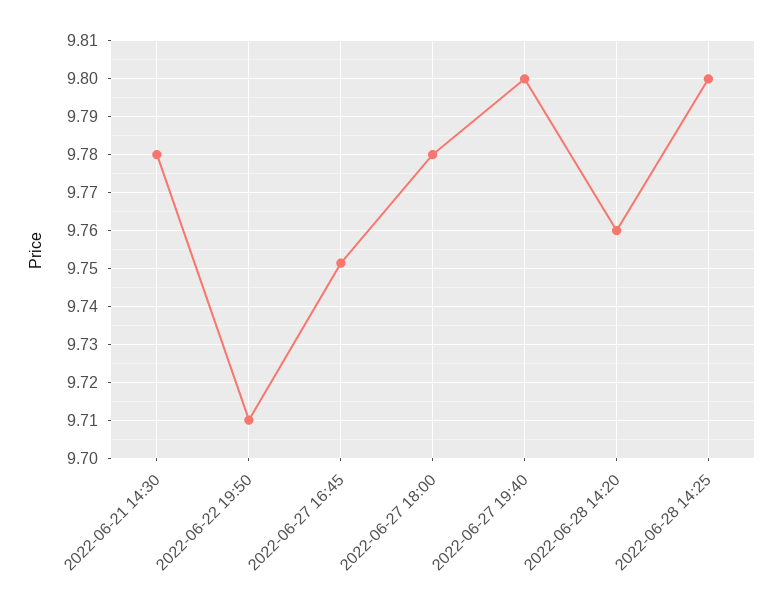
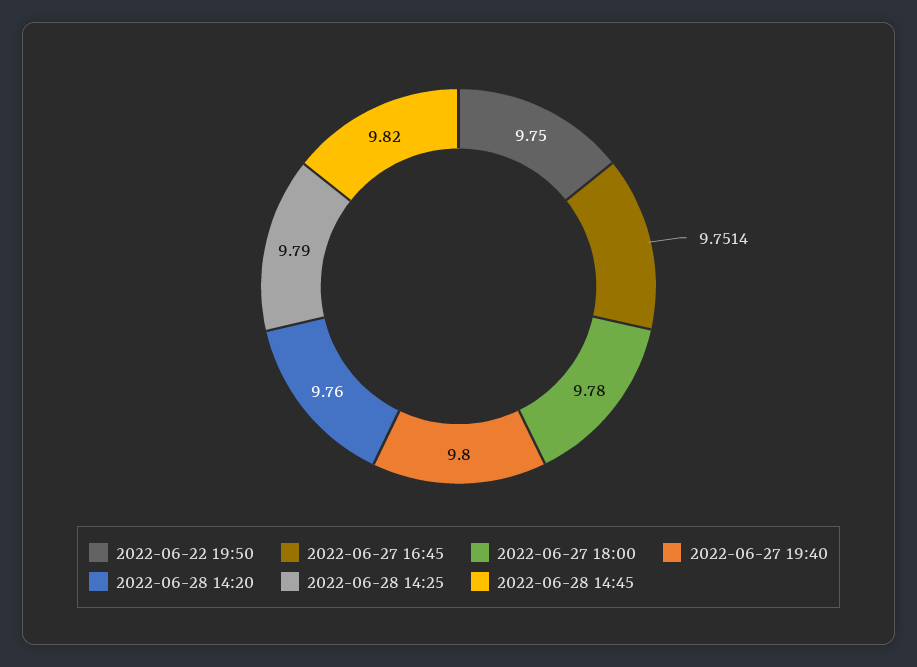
2022-06-21 14:30: 9.78 -> none
2022-06-22 19:50: 9.71 -> 9.75
2022-06-28 14:25: 9.8 -> 9.79
2022-06-28 14:45: none -> 9.82

